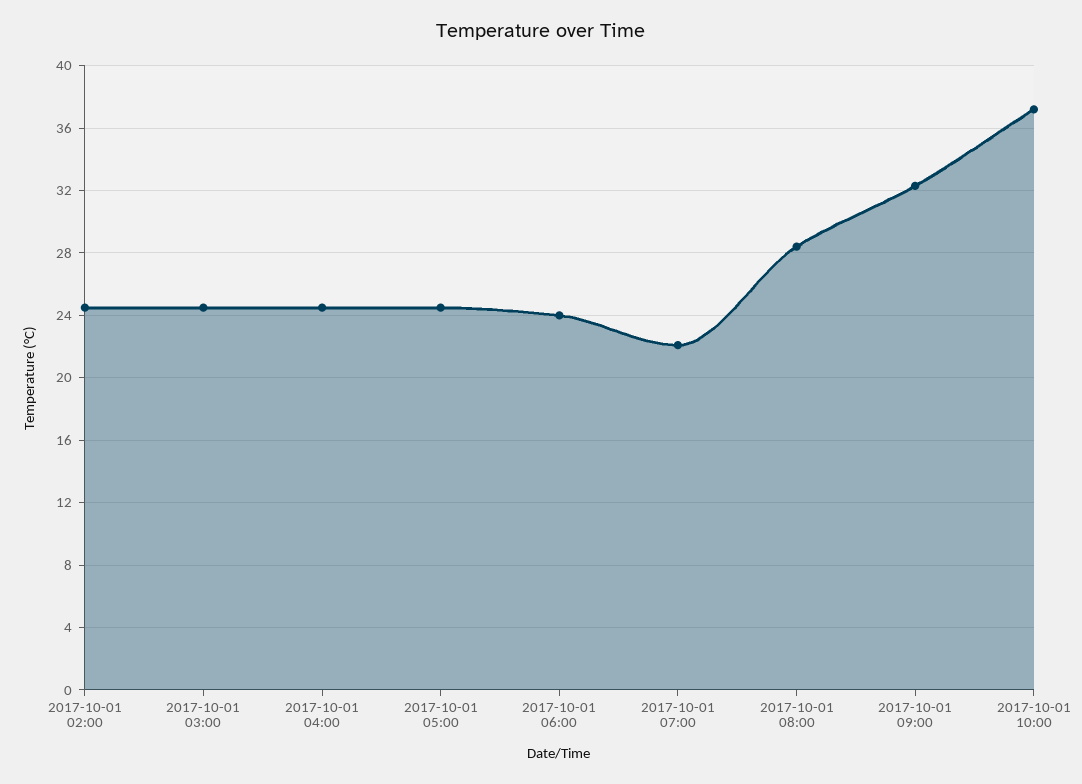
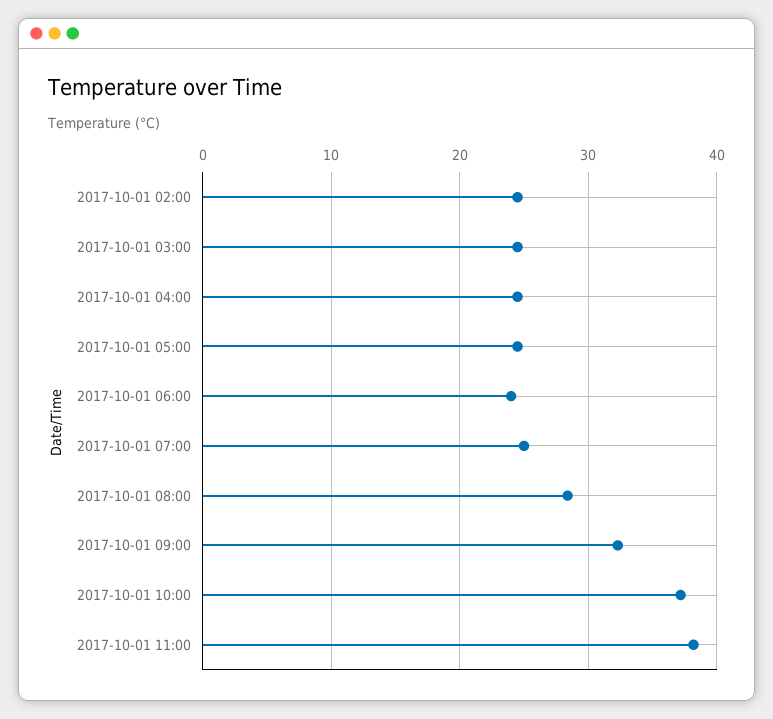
2017-10-01 07:00: 22 -> 25
2017-10-01 11:00: none -> 38

